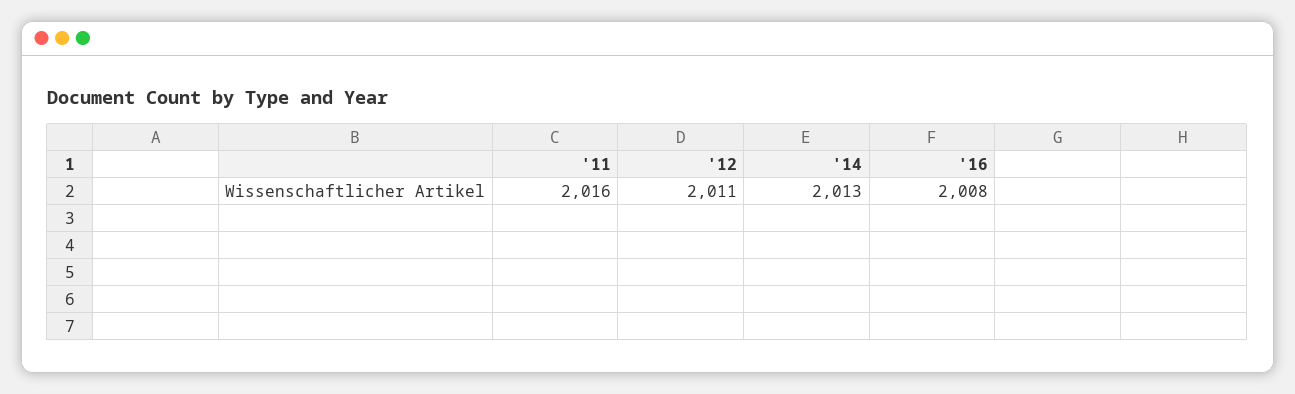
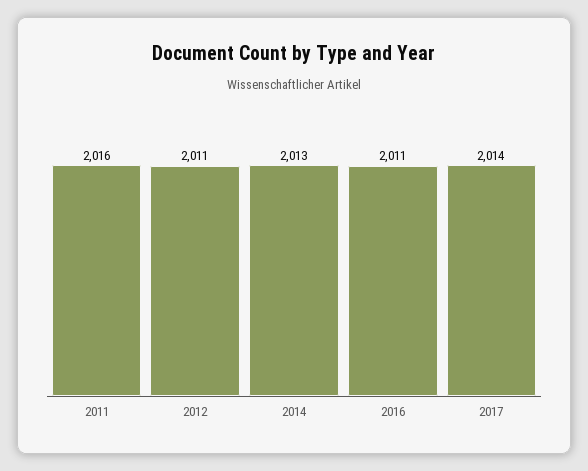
'16: 2008 -> 2011
2017: none -> 2014

